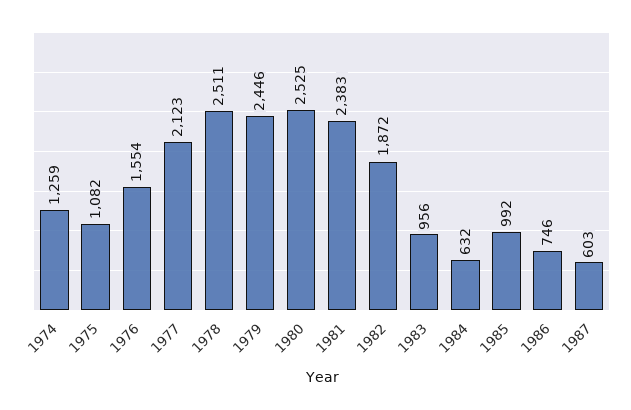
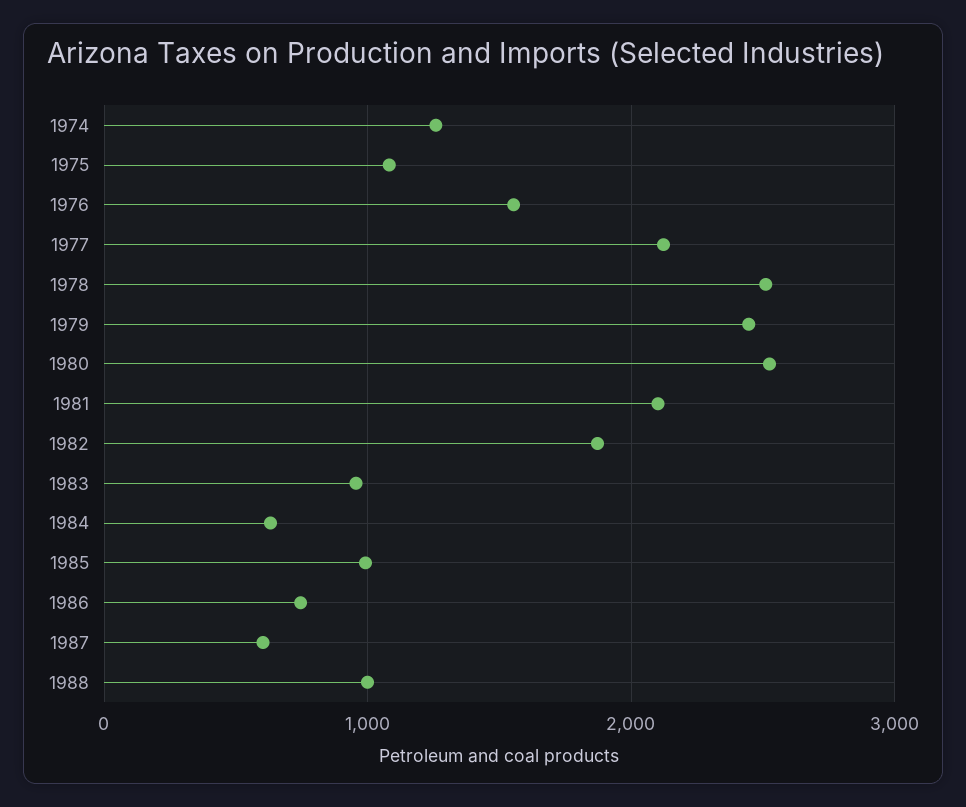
1981: 2383 -> 2100
1988: none -> 1000

